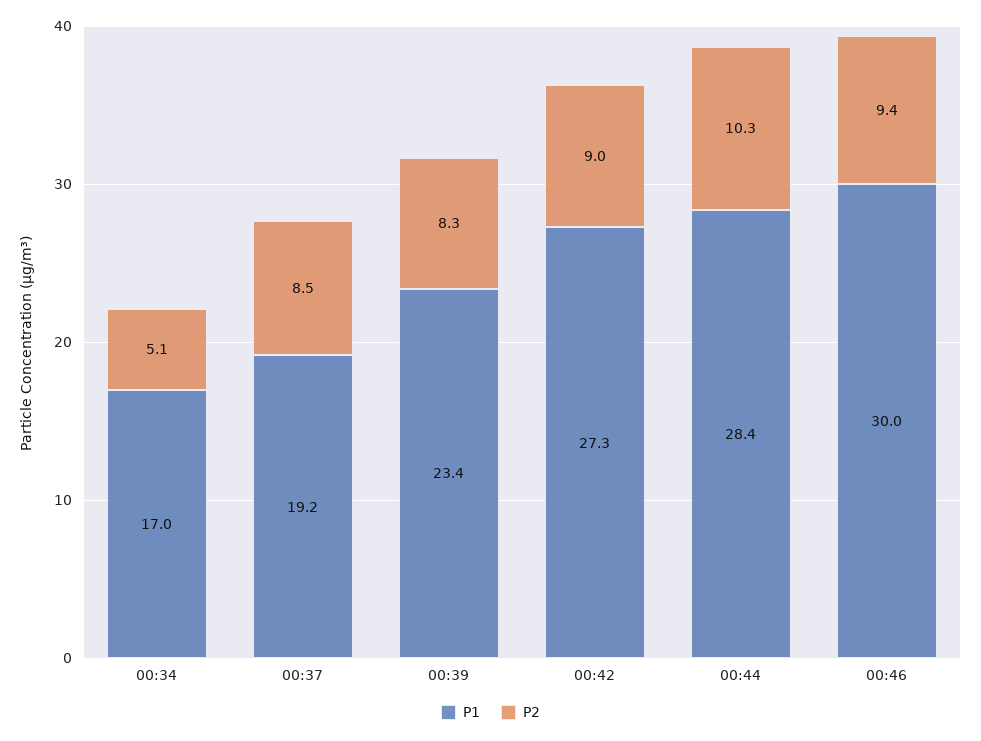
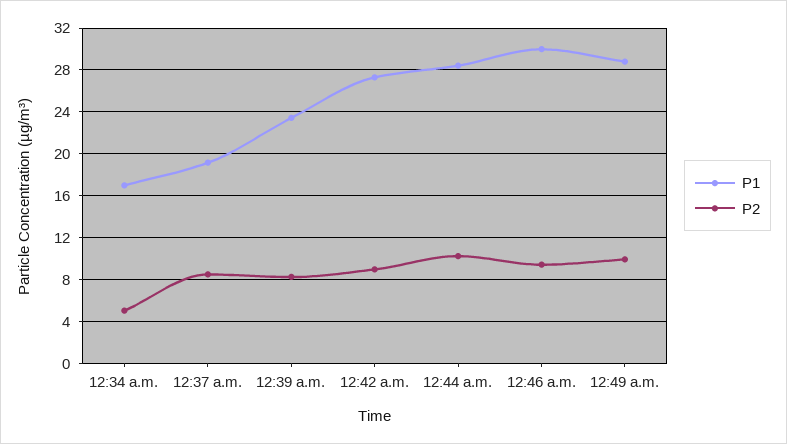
P1, 12:49 a.m.: none -> 29
P2, 12:49 a.m.: none -> 10

